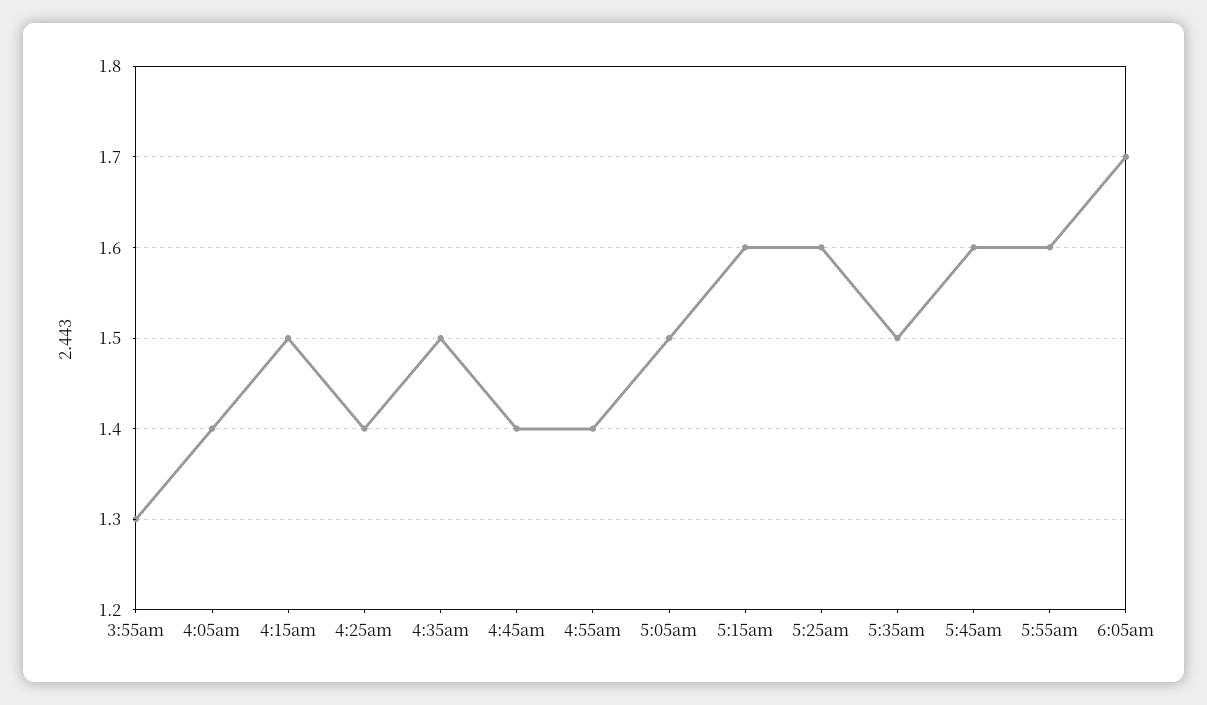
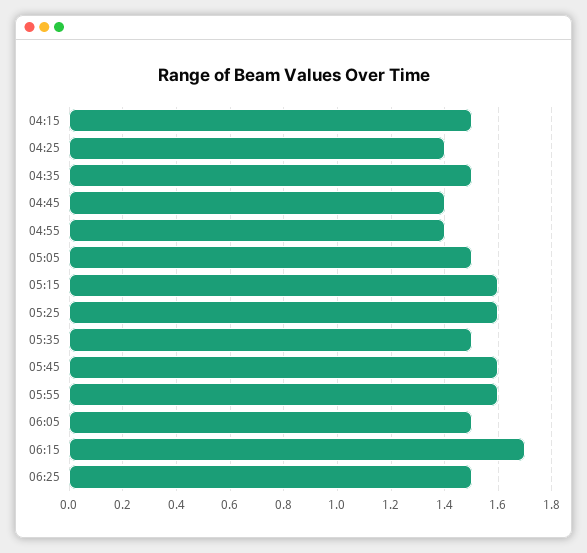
3:55am: 1.3 -> none
4:05am: 1.4 -> none
6:05am: 1.7 -> 1.5
06:15: none -> 1.7
06:25: none -> 1.5

